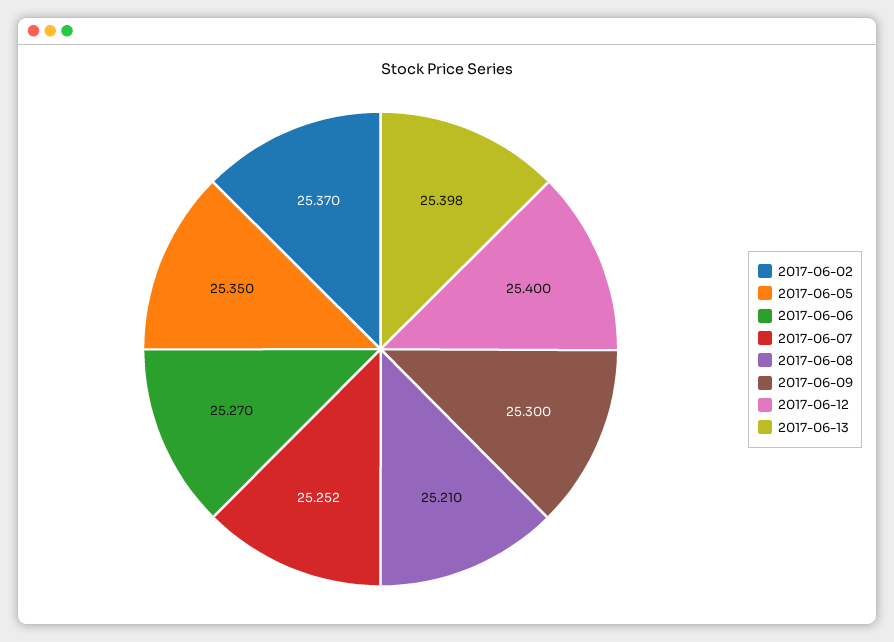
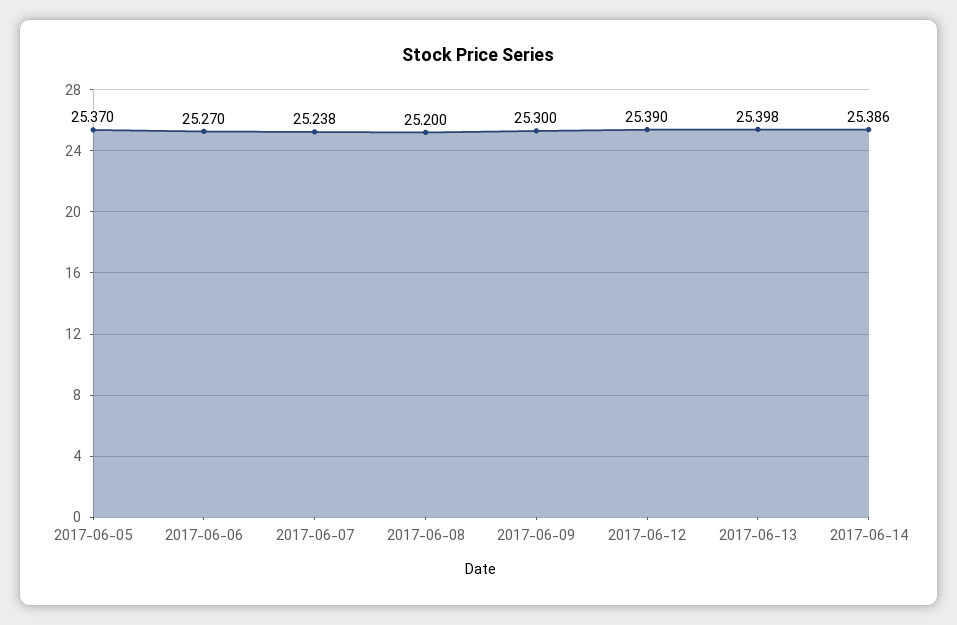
2017-06-02: 25.37 -> none
2017-06-05: 25.35 -> 25.37
2017-06-07: 25.252 -> 25.238
2017-06-08: 25.21 -> 25.2
2017-06-12: 25.4 -> 25.39
2017-06-14: none -> 25.386

